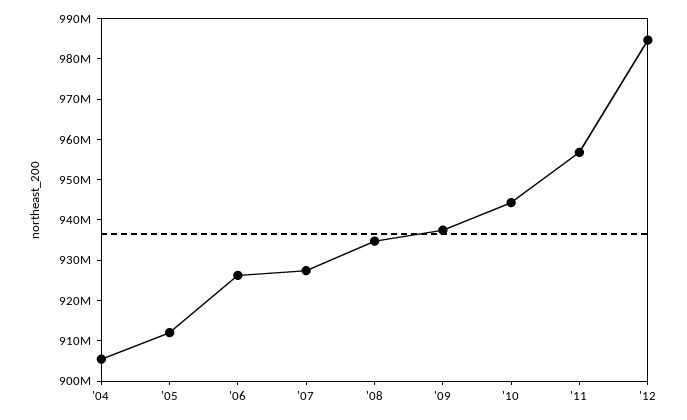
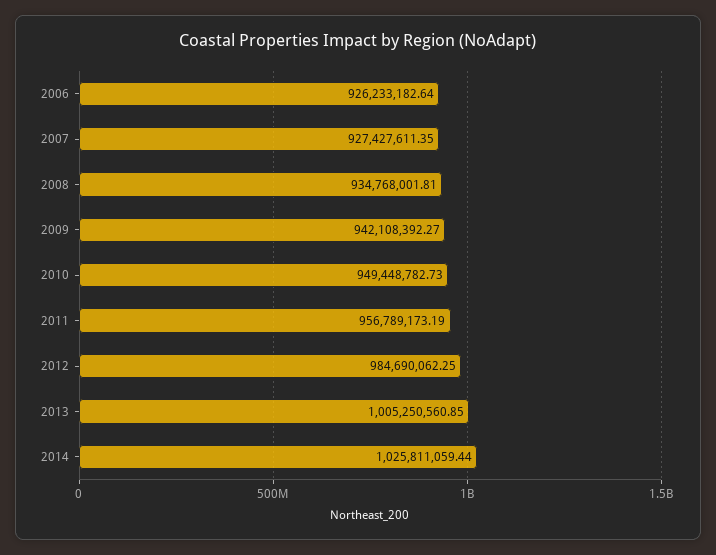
'04: 906000000 -> none
'05: 912000000 -> none
'09: 938000000 -> 942108392.27
'10: 944000000 -> 949448782.73
2013: none -> 1005250560.85
2014: none -> 1025811059.44

